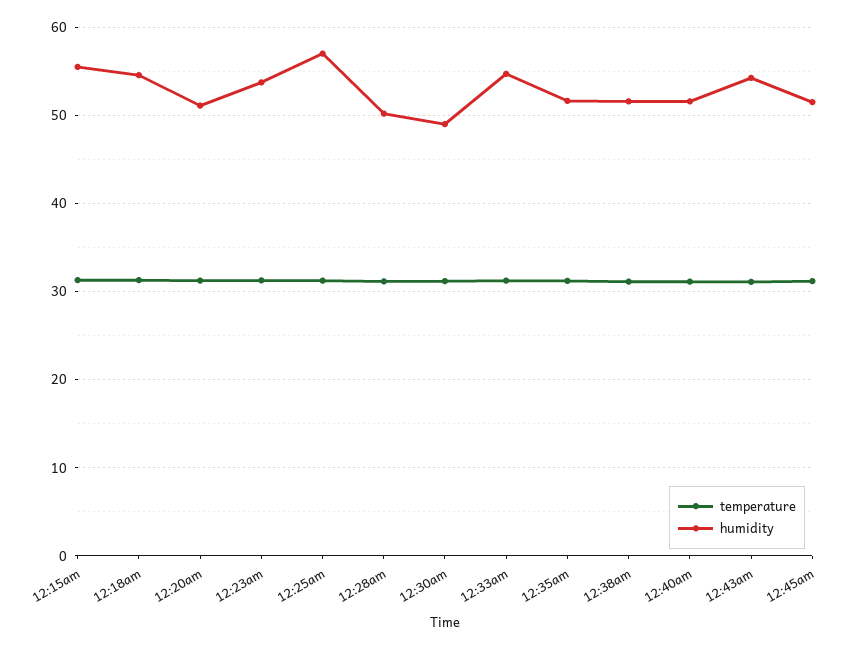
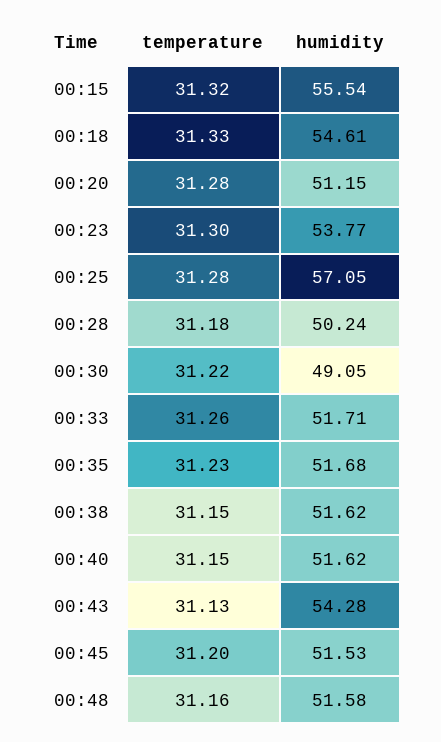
humidity, 12:33am: 55 -> 51.71
temperature, 00:48: none -> 31.16
humidity, 00:48: none -> 51.58

